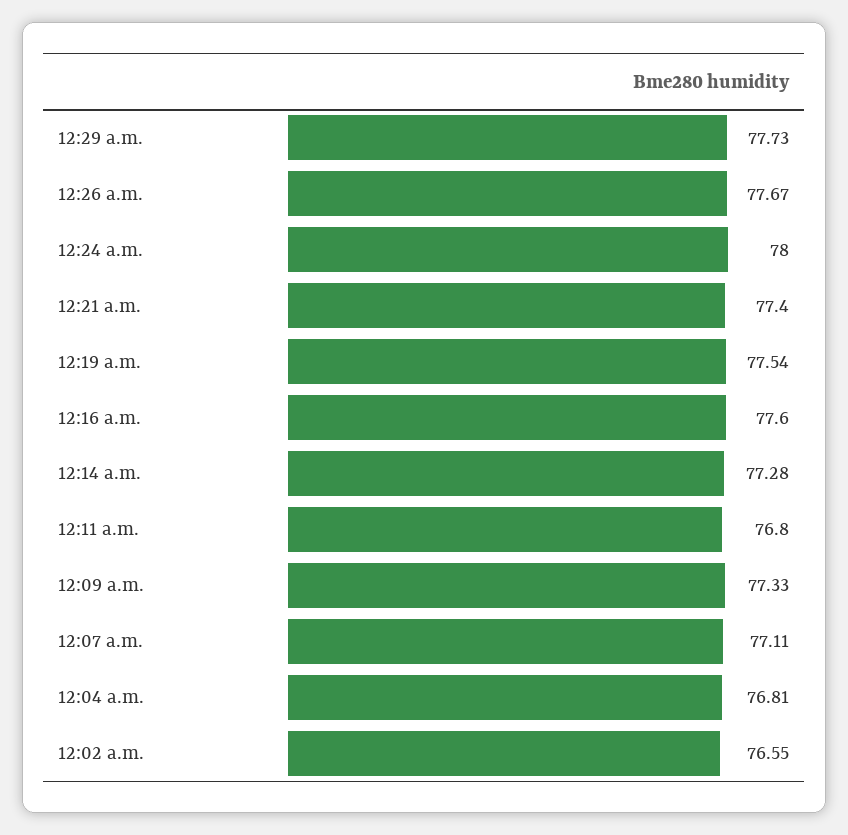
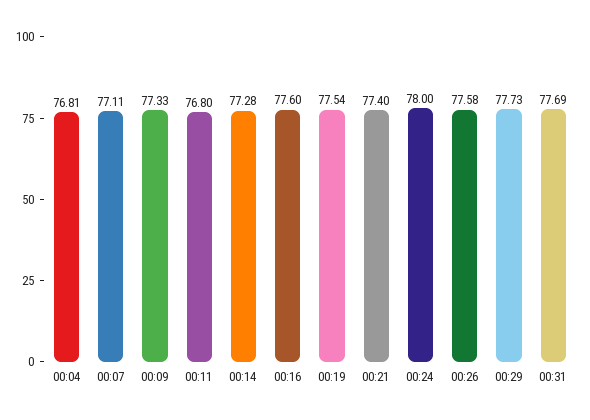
12:26 a.m.: 77.67 -> 77.58
12:02 a.m.: 76.55 -> none
00:31: none -> 77.69

